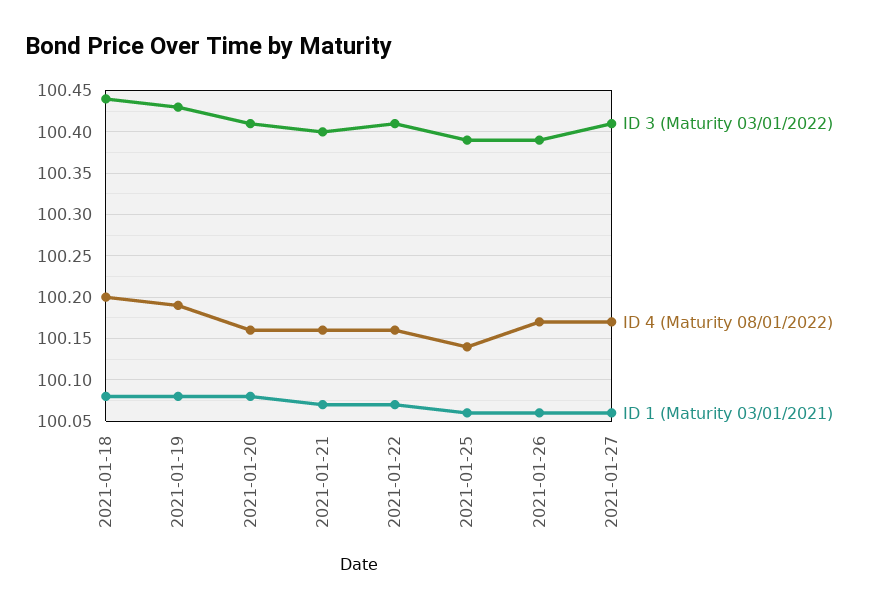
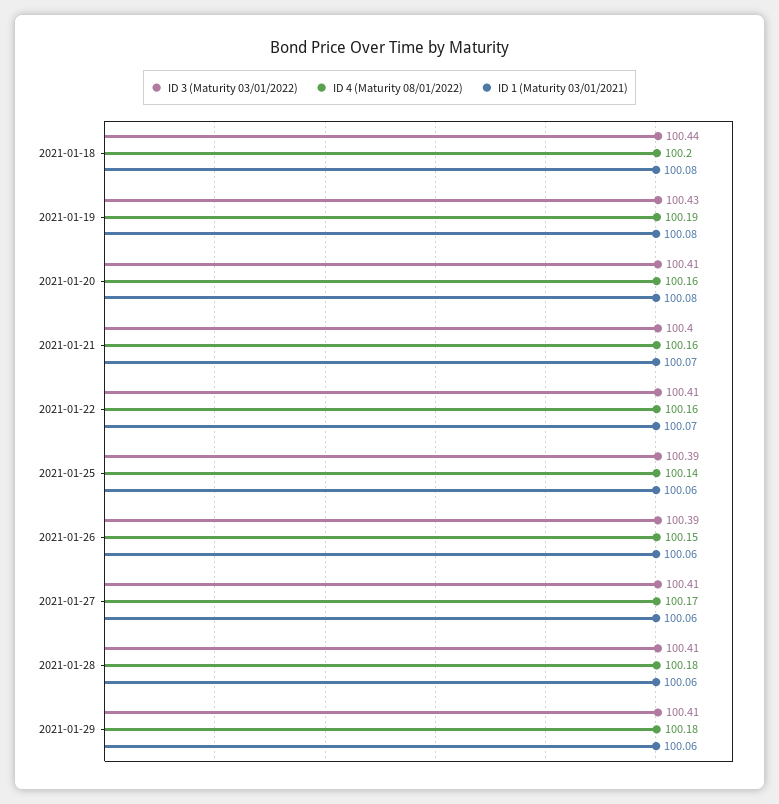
ID 4 (Maturity 08/01/2022), 2021-01-26: 100.17 -> 100.15
ID 3 (Maturity 03/01/2022), 2021-01-28: none -> 100.41
ID 4 (Maturity 08/01/2022), 2021-01-28: none -> 100.18
ID 1 (Maturity 03/01/2021), 2021-01-28: none -> 100.06
ID 3 (Maturity 03/01/2022), 2021-01-29: none -> 100.41
ID 4 (Maturity 08/01/2022), 2021-01-29: none -> 100.18
ID 1 (Maturity 03/01/2021), 2021-01-29: none -> 100.06

